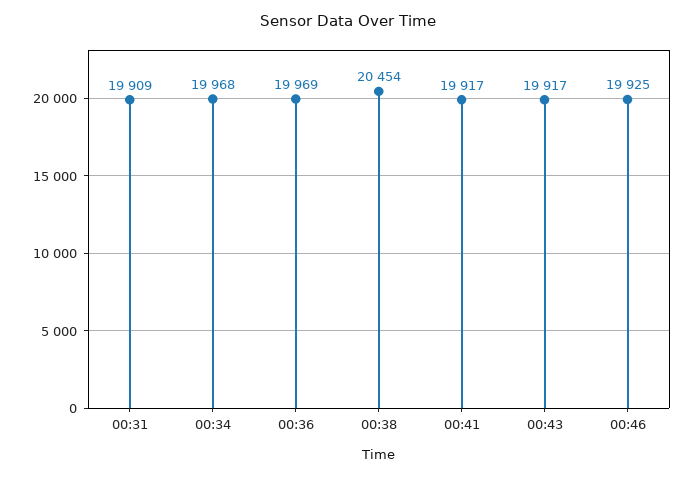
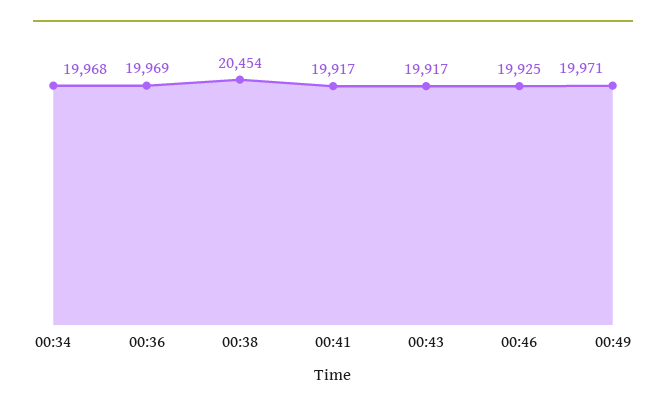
00:31: 19909 -> none
00:49: none -> 19971

